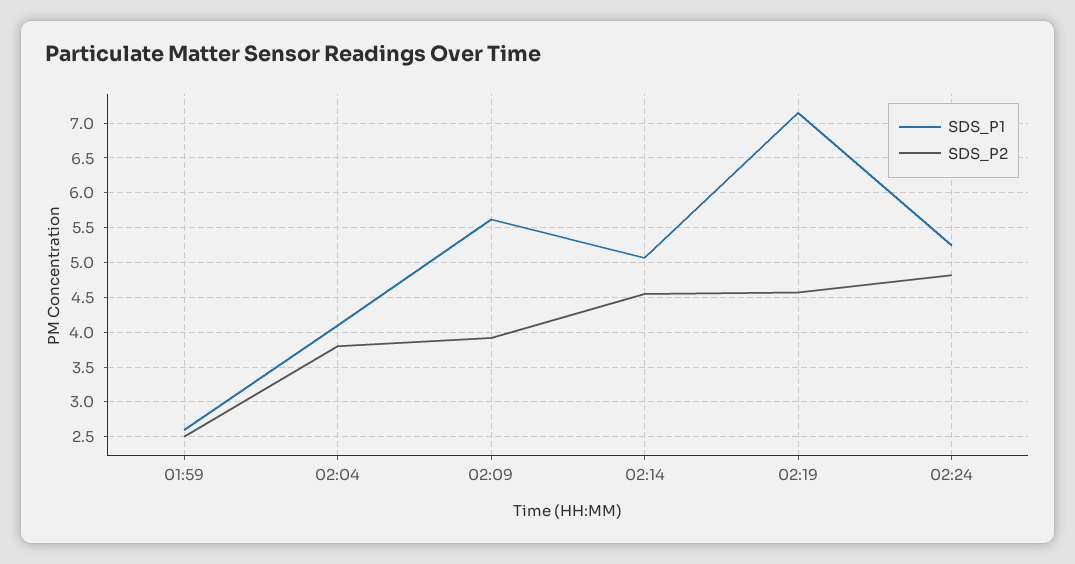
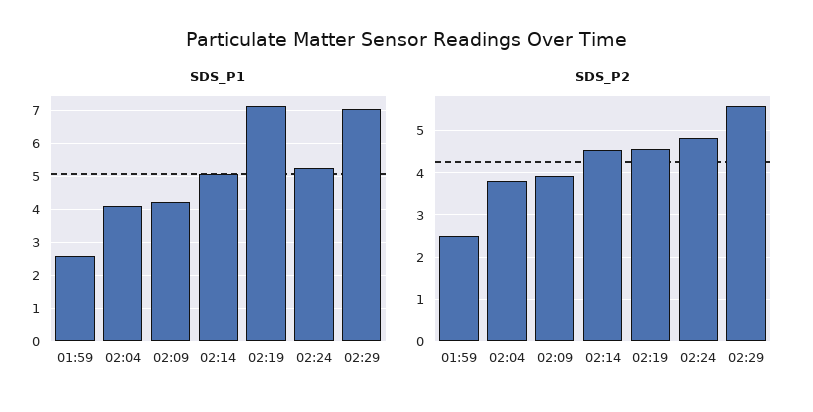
SDS_P1, 02:09: 5.6 -> 4.2
SDS_P1, 02:29: none -> 7
SDS_P2, 02:29: none -> 5.6

